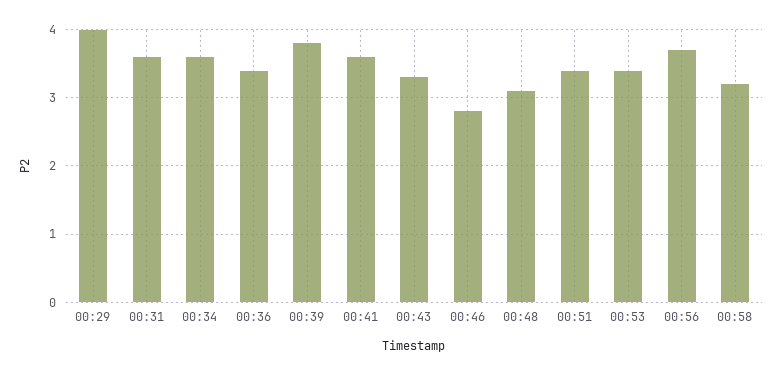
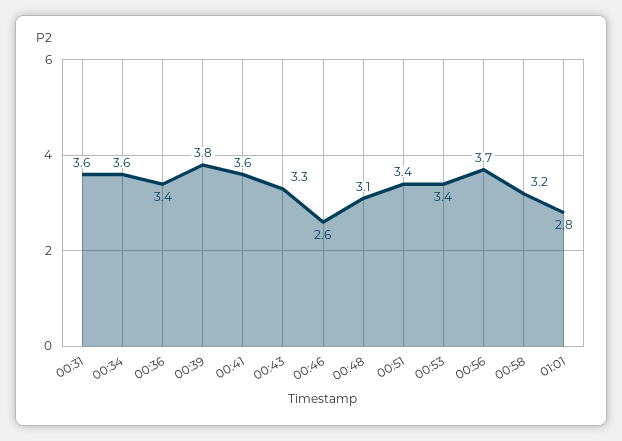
00:29: 4 -> none
00:46: 2.8 -> 2.6
01:01: none -> 2.8

